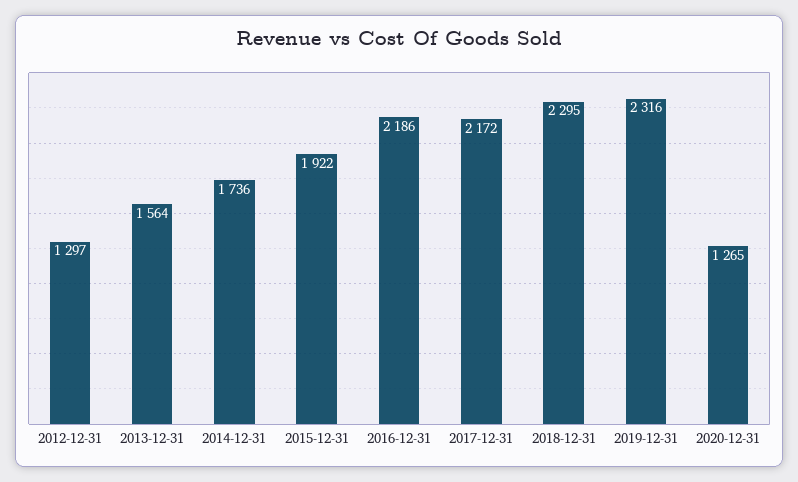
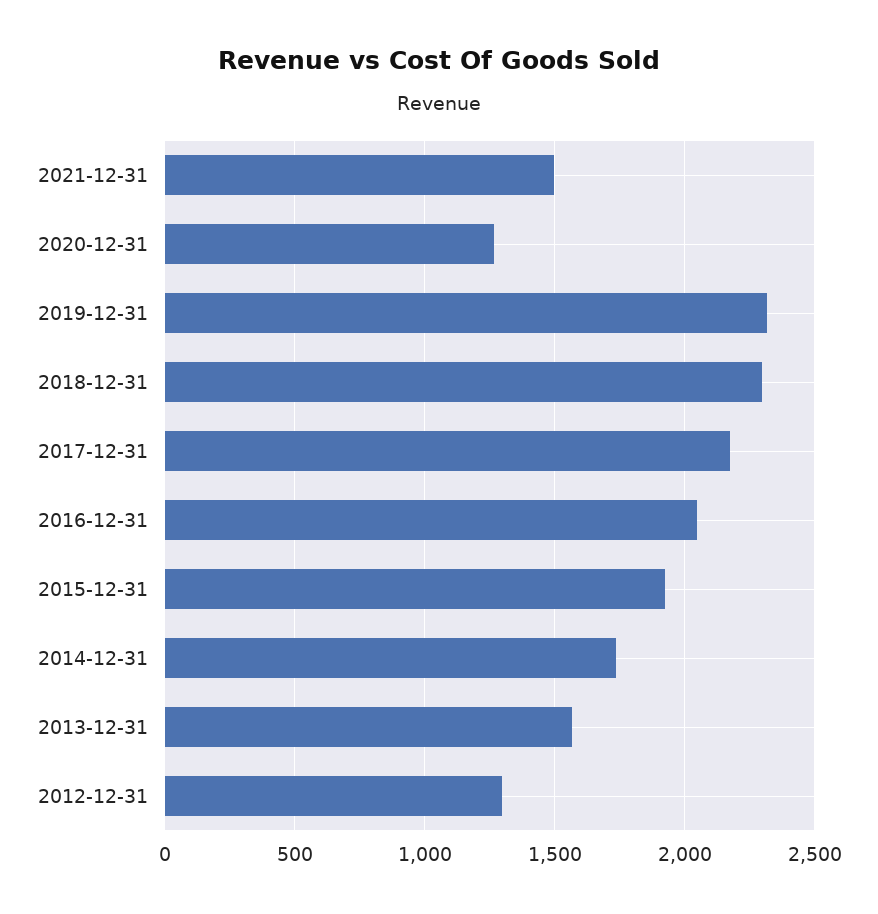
2016-12-31: 2186 -> 2050
2021-12-31: none -> 1500

